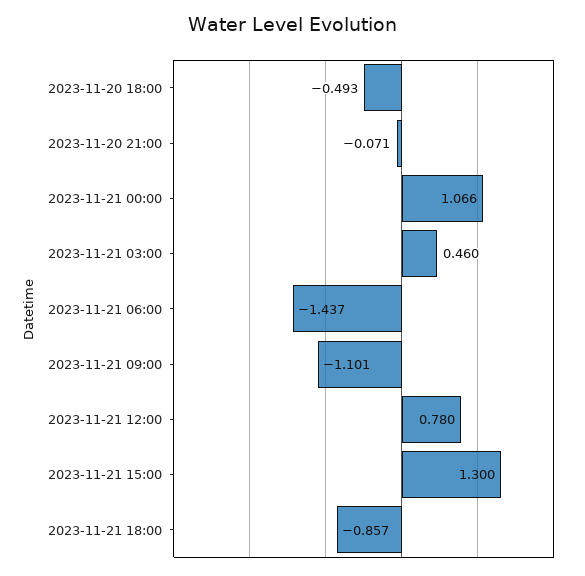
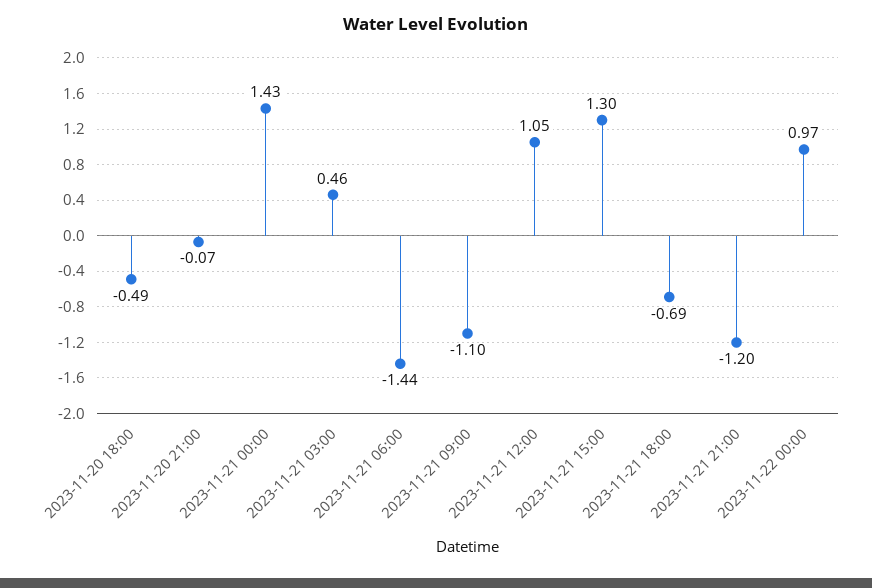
2023-11-21 00:00: 1.066 -> 1.43
2023-11-21 12:00: 0.78 -> 1.05
2023-11-21 18:00: -0.857 -> -0.69
2023-11-21 21:00: none -> -1.2
2023-11-22 00:00: none -> 0.97

